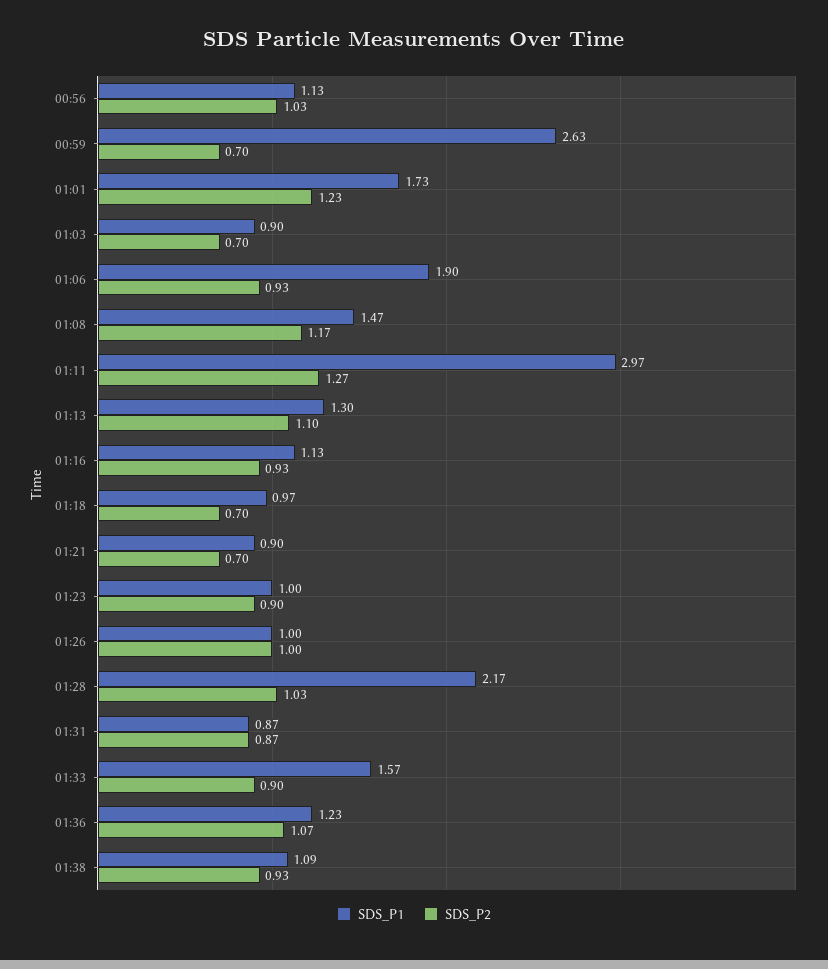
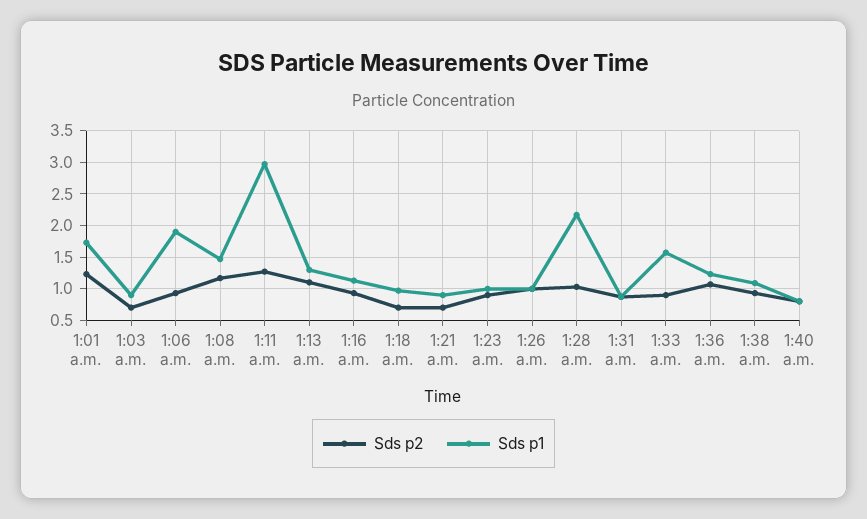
SDS_P1, 00:56: 1.13 -> none
SDS_P2, 00:56: 1.03 -> none
SDS_P1, 00:59: 2.63 -> none
SDS_P2, 00:59: 0.7 -> none
SDS_P2, 1:40 a.m.: none -> 0.8
SDS_P1, 1:40 a.m.: none -> 0.8

